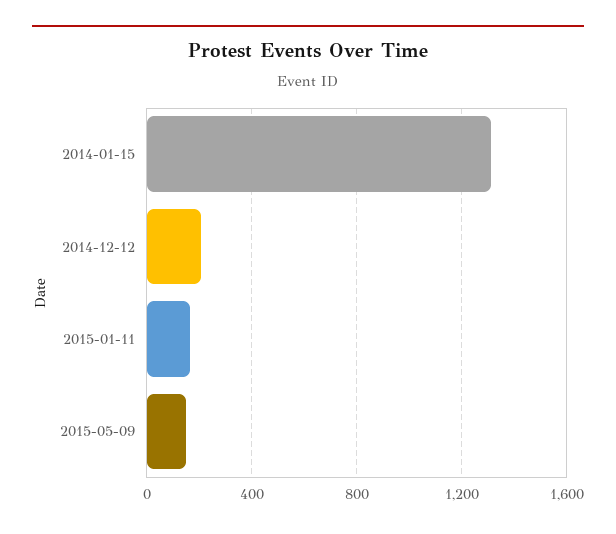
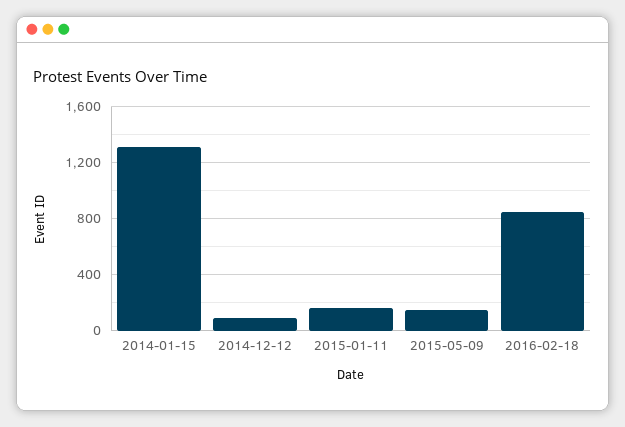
2014-12-12: 200 -> 100
2016-02-18: none -> 850

